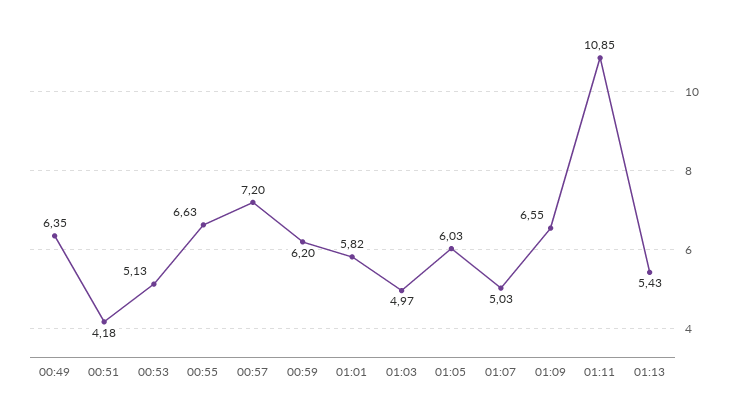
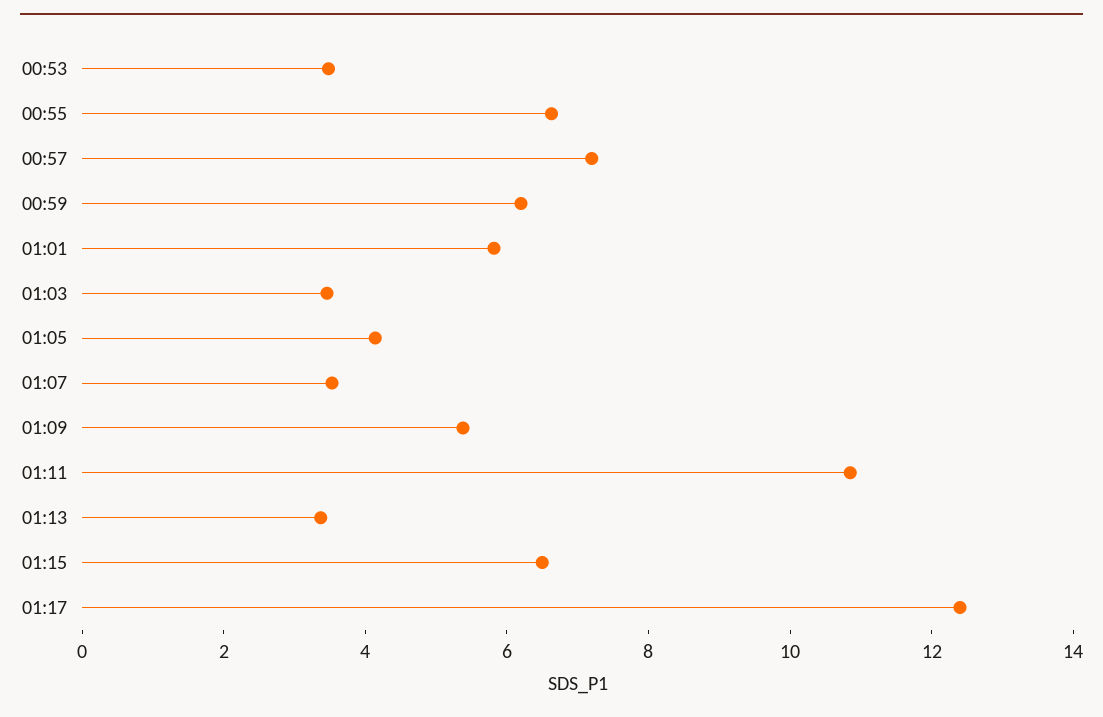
00:49: 6.35 -> none
00:51: 4.18 -> none
00:53: 5.13 -> 3.5
01:03: 4.97 -> 3.5
01:05: 6.03 -> 4
01:07: 5.03 -> 3.5
01:09: 6.55 -> 5.5
01:13: 5.43 -> 3.5
01:15: none -> 6.5
01:17: none -> 12.5

